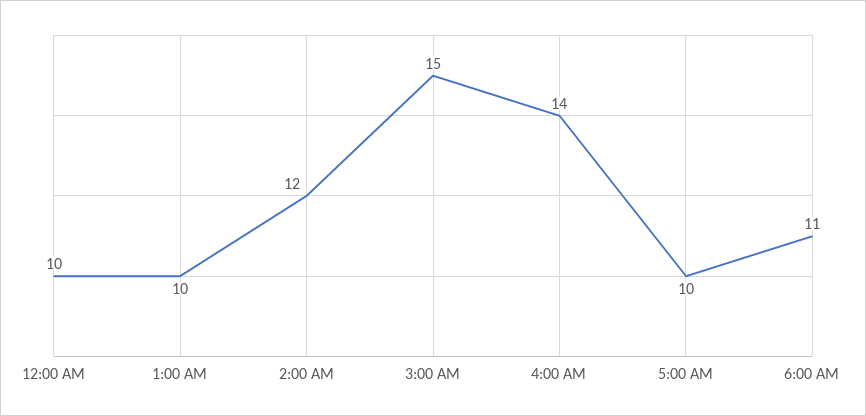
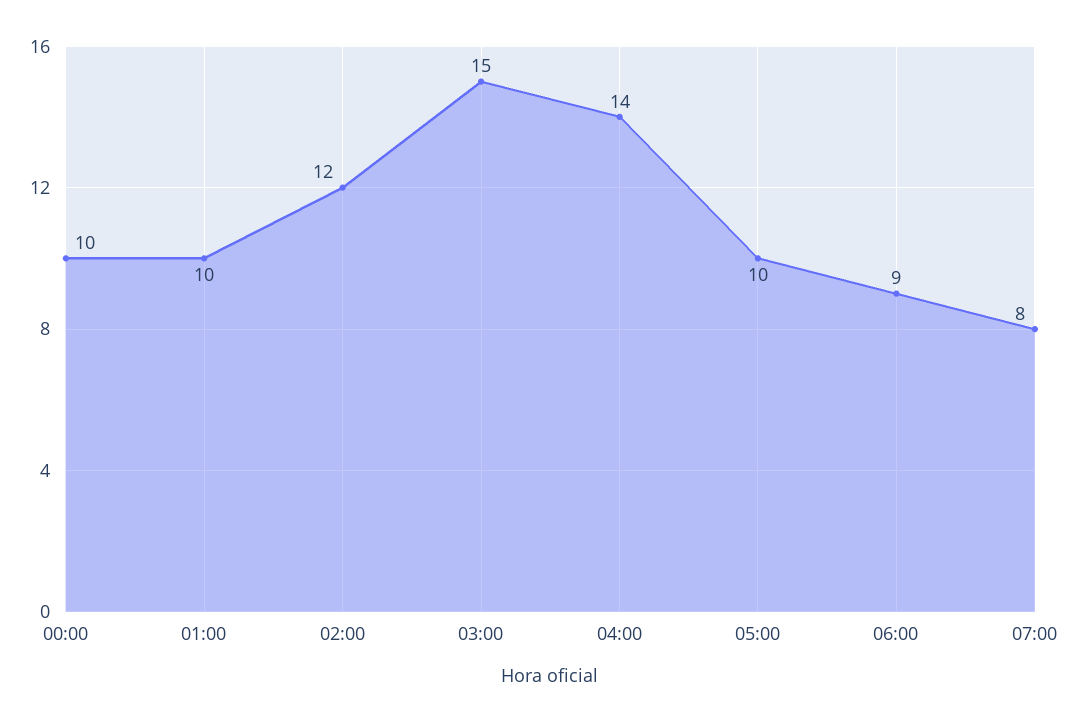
6:00 AM: 11 -> 9
07:00: none -> 8

